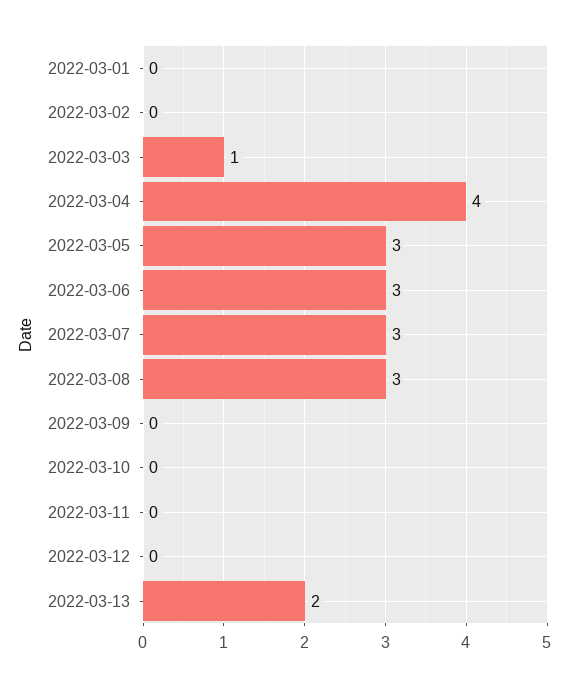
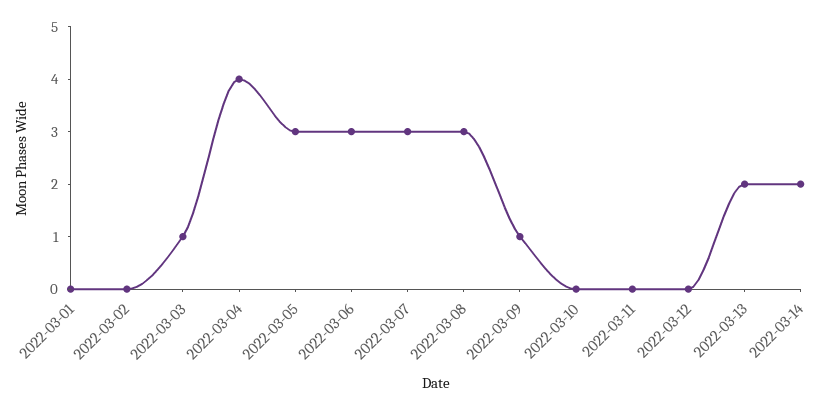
2022-03-09: 0 -> 1
2022-03-14: none -> 2

